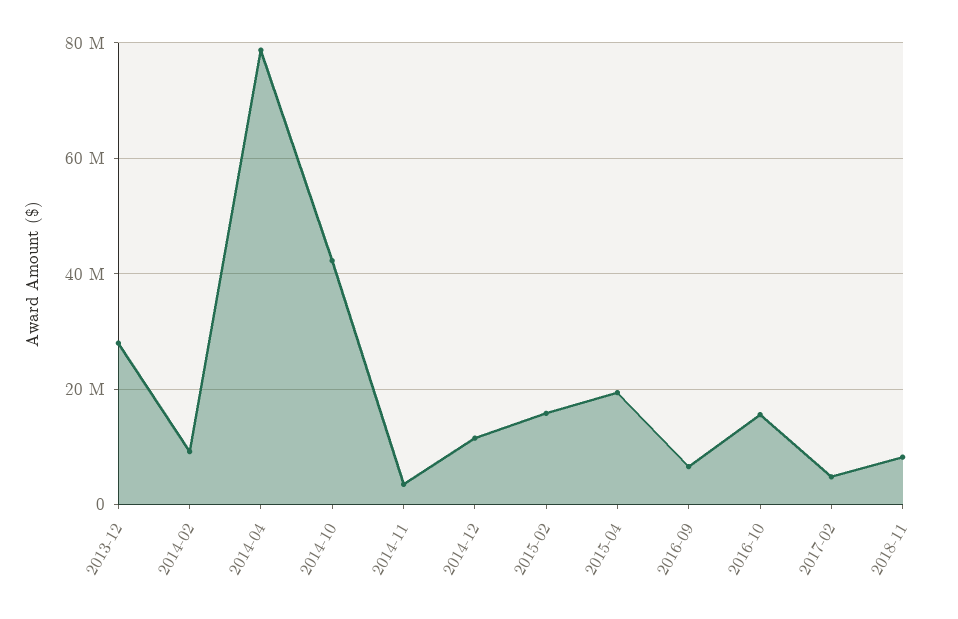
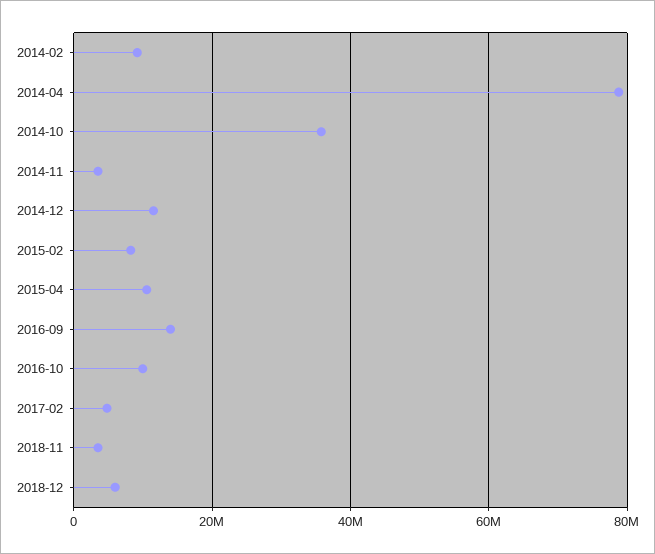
2013-12: 28000000 -> none
2014-10: 42000000 -> 36000000
2015-02: 16000000 -> 8000000
2015-04: 20000000 -> 10000000
2016-09: 6000000 -> 14000000
2016-10: 16000000 -> 10000000
2018-11: 8000000 -> 4000000
2018-12: none -> 6000000

